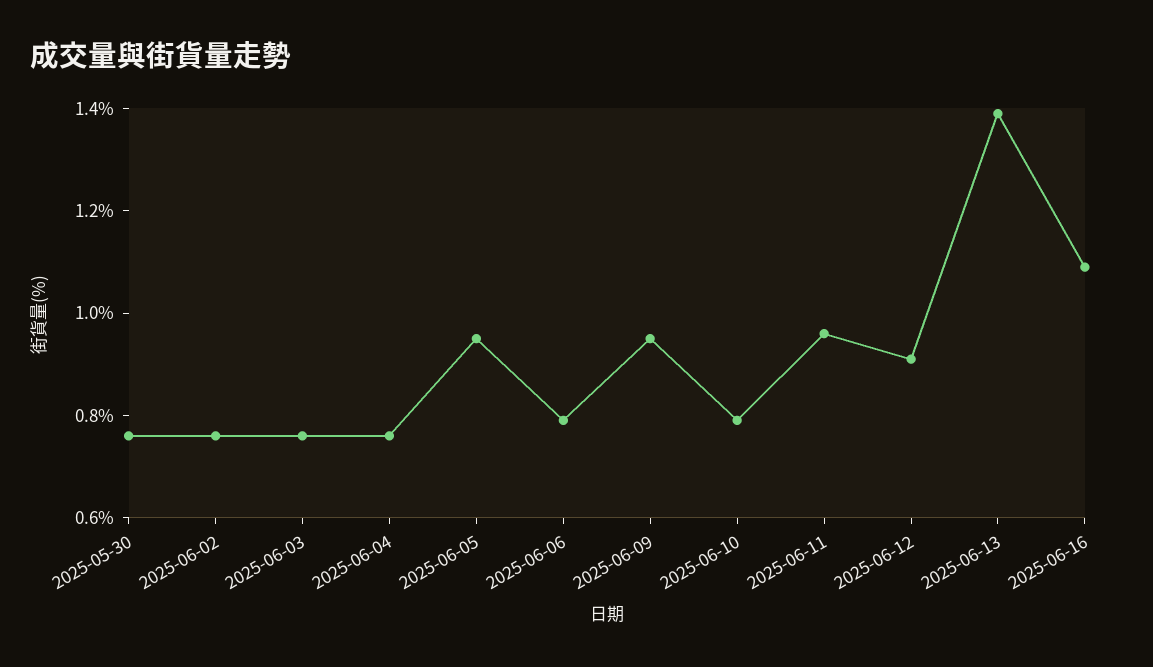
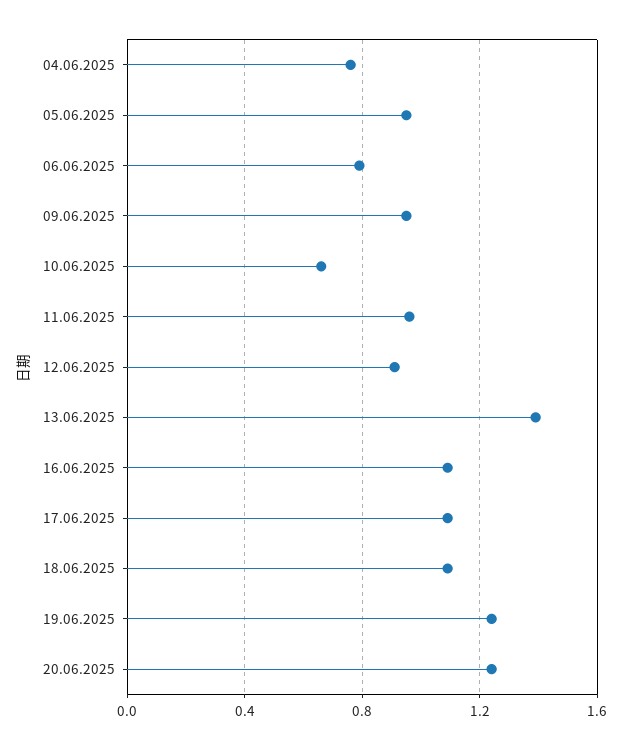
2025-05-30: 0.75 -> none
2025-06-02: 0.75 -> none
2025-06-03: 0.75 -> none
2025-06-10: 0.8 -> 0.65
17.06.2025: none -> 1.1
18.06.2025: none -> 1.1
19.06.2025: none -> 1.25
20.06.2025: none -> 1.25

